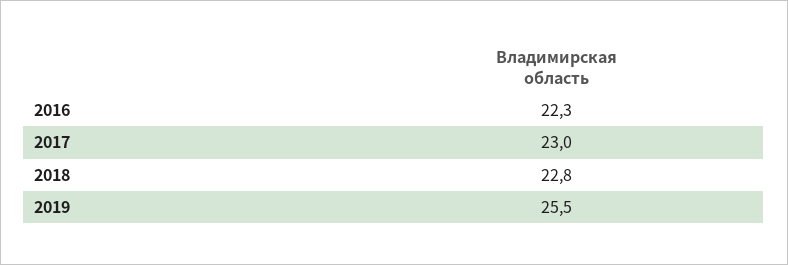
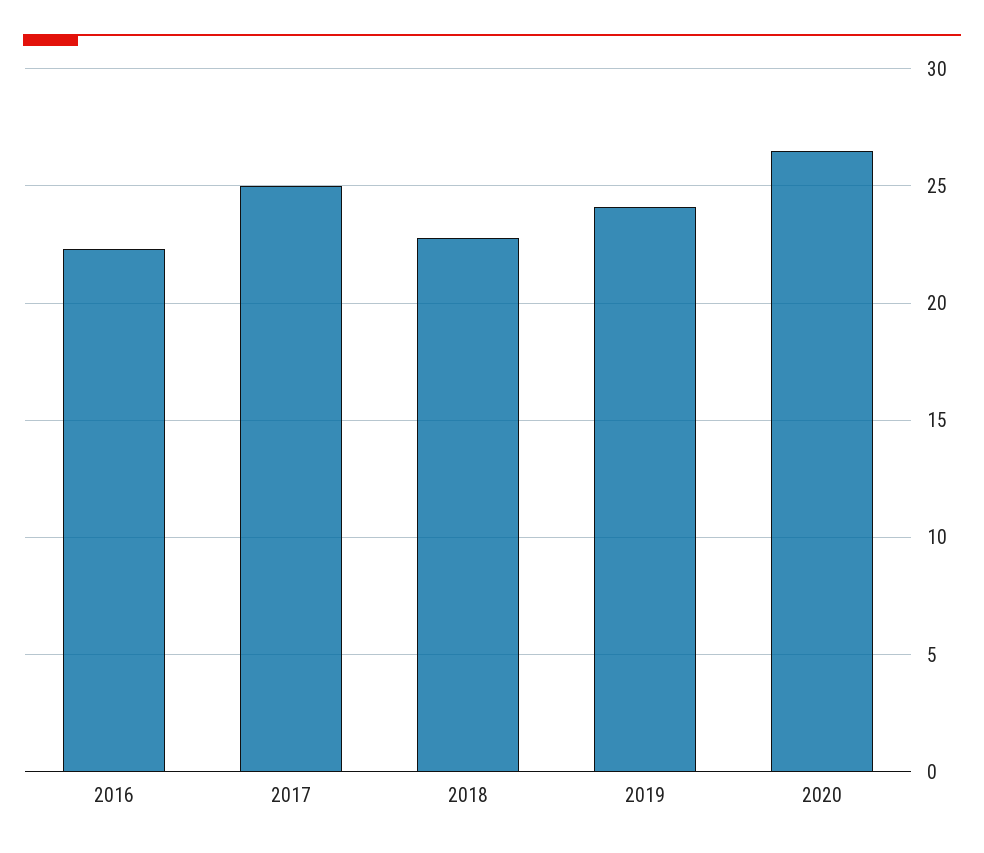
2017: 23 -> 25
2019: 25.5 -> 24
2020: none -> 26.5

